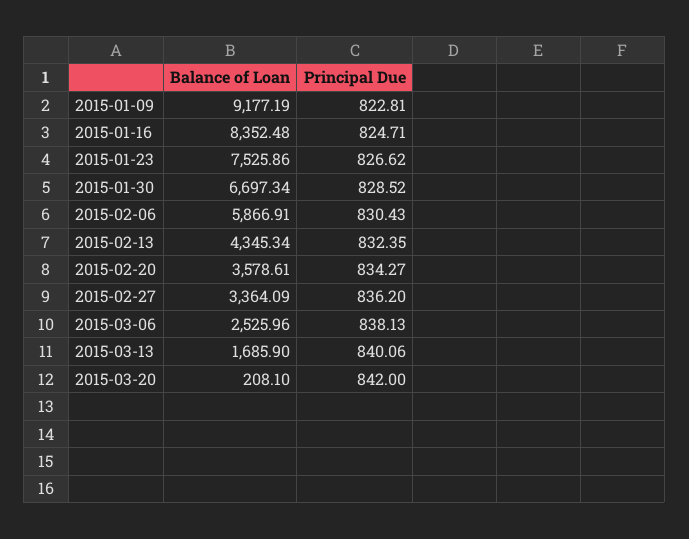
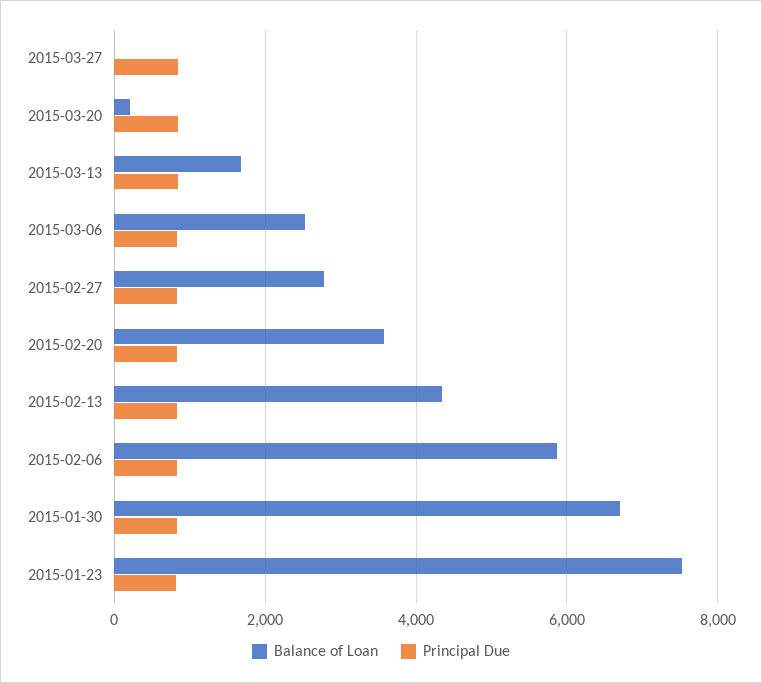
Balance of Loan, 2015-01-09: 9177.19 -> none
Principal Due, 2015-01-09: 822.81 -> none
Balance of Loan, 2015-01-16: 8352.48 -> none
Principal Due, 2015-01-16: 824.71 -> none
Balance of Loan, 2015-02-27: 3364.09 -> 2800
Balance of Loan, 2015-03-27: none -> 0
Principal Due, 2015-03-27: none -> 800

